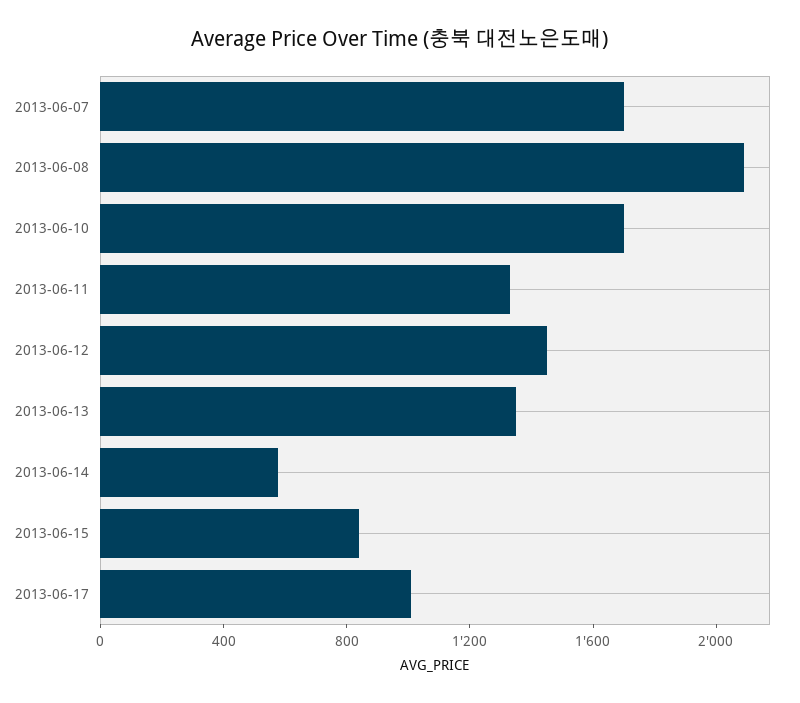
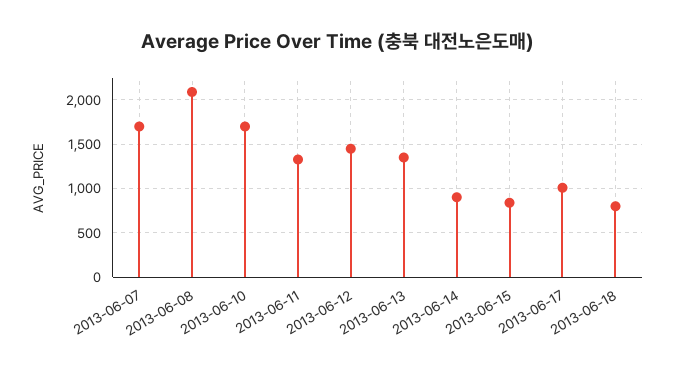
2013-06-14: 600 -> 900
2013-06-18: none -> 800

